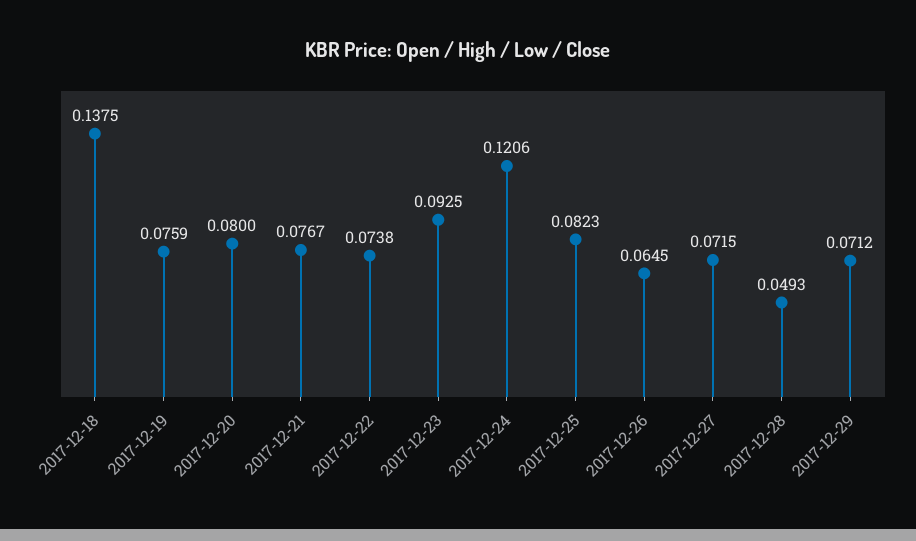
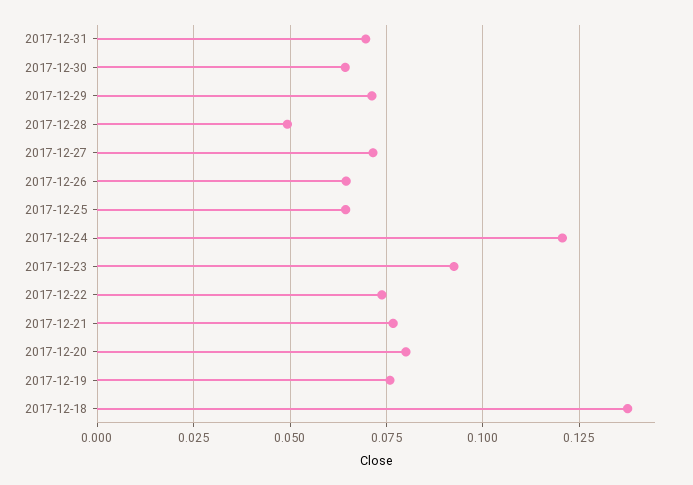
2017-12-25: 0.0823 -> 0.065
2017-12-31: none -> 0.07
2017-12-30: none -> 0.065

